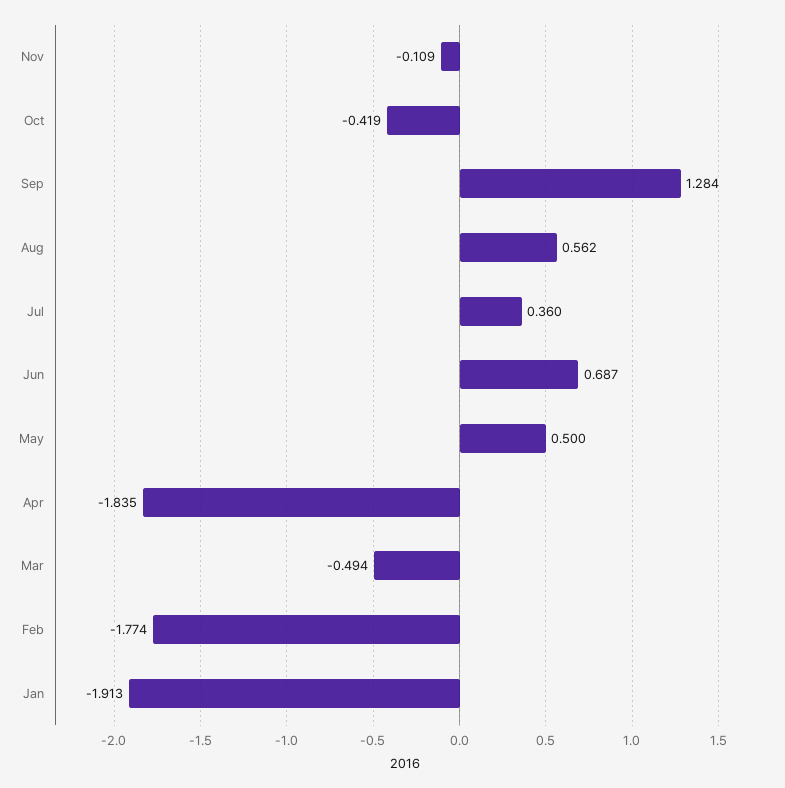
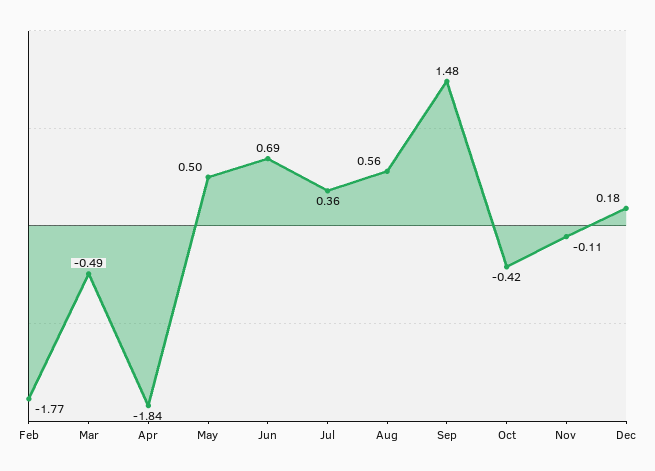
Sep: 1.284 -> 1.48
Jan: -1.913 -> none
Dec: none -> 0.18

